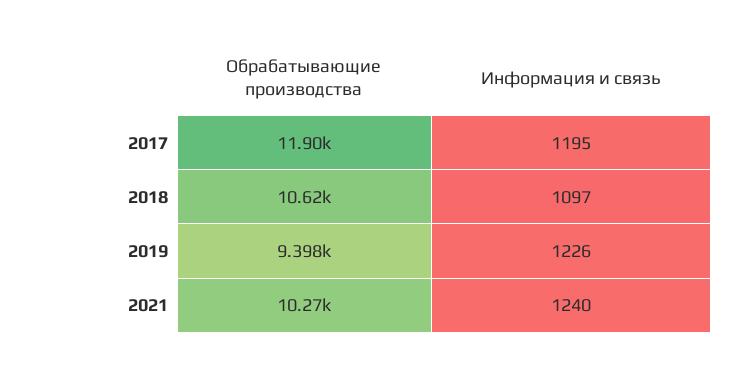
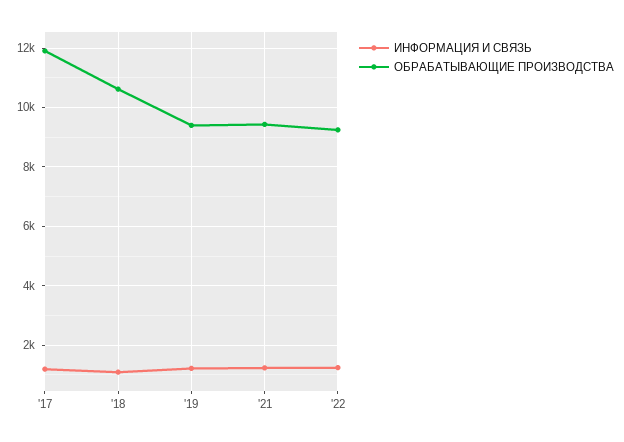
Обрабатывающие производства, 2021: 10270 -> 9500
Информация и связь, '22: none -> 1250
Обрабатывающие производства, '22: none -> 9250

